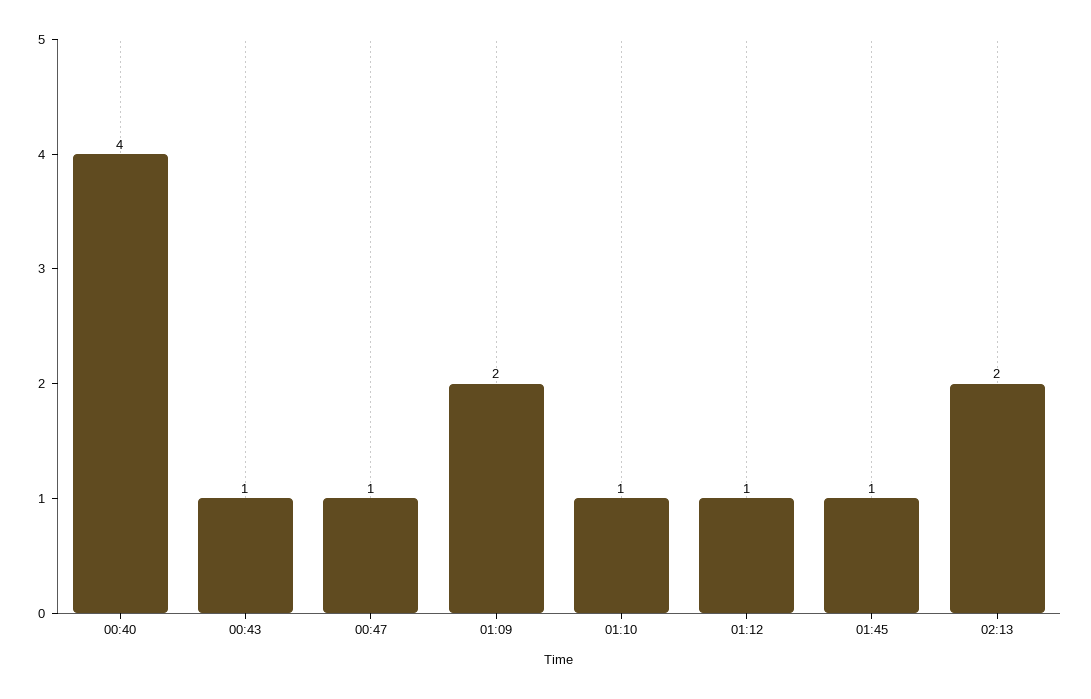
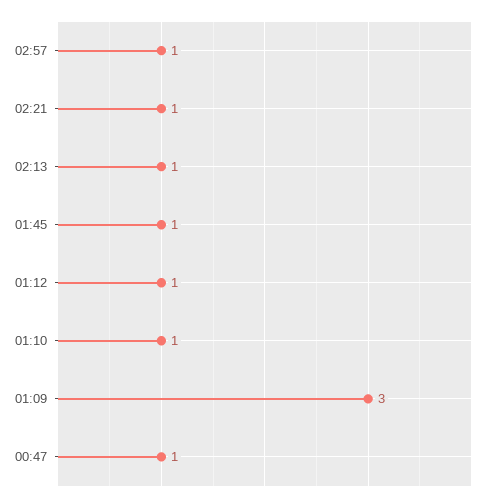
00:40: 4 -> none
00:43: 1 -> none
01:09: 2 -> 3
02:13: 2 -> 1
02:57: none -> 1
02:21: none -> 1

